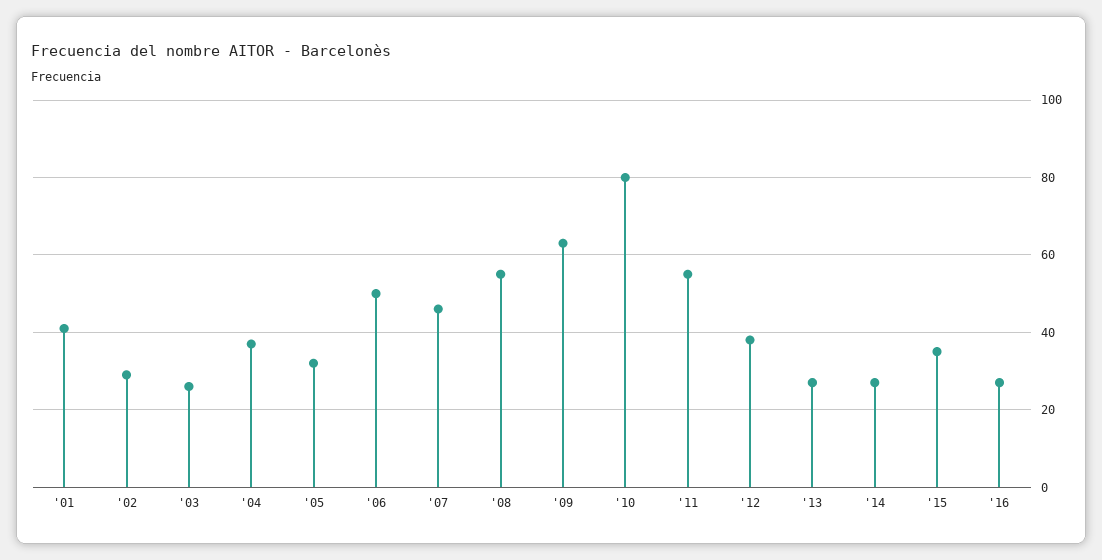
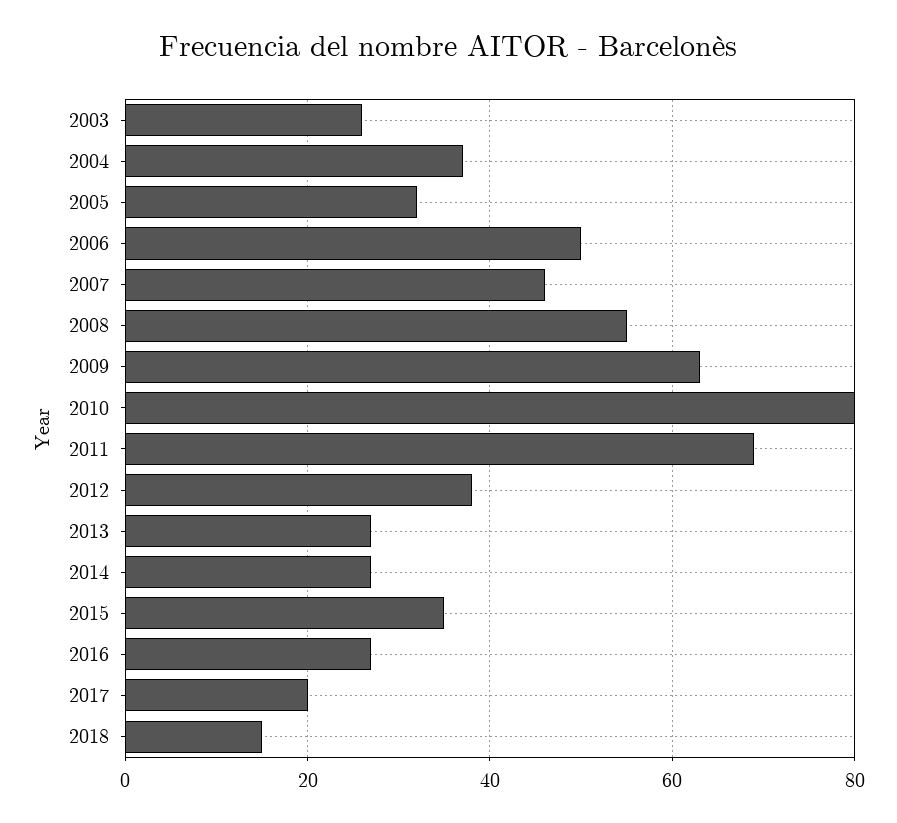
'01: 40 -> none
'02: 30 -> none
'11: 55 -> 70
2017: none -> 20
2018: none -> 15

